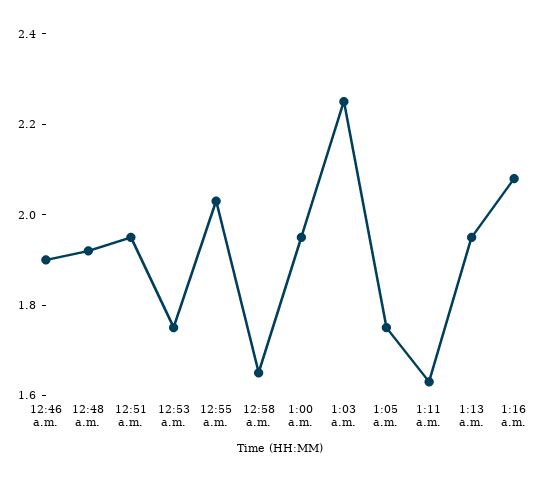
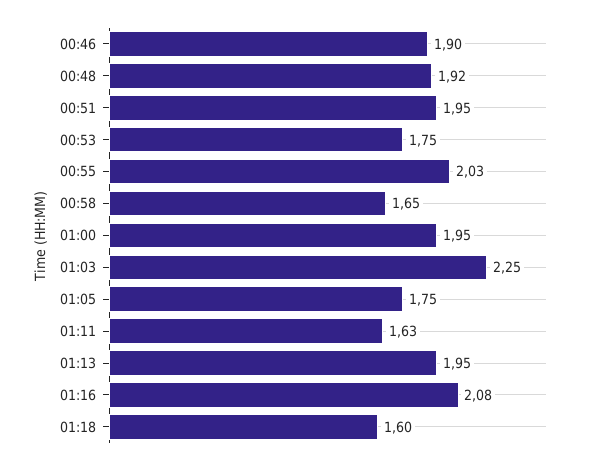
01:18: none -> 1.6

